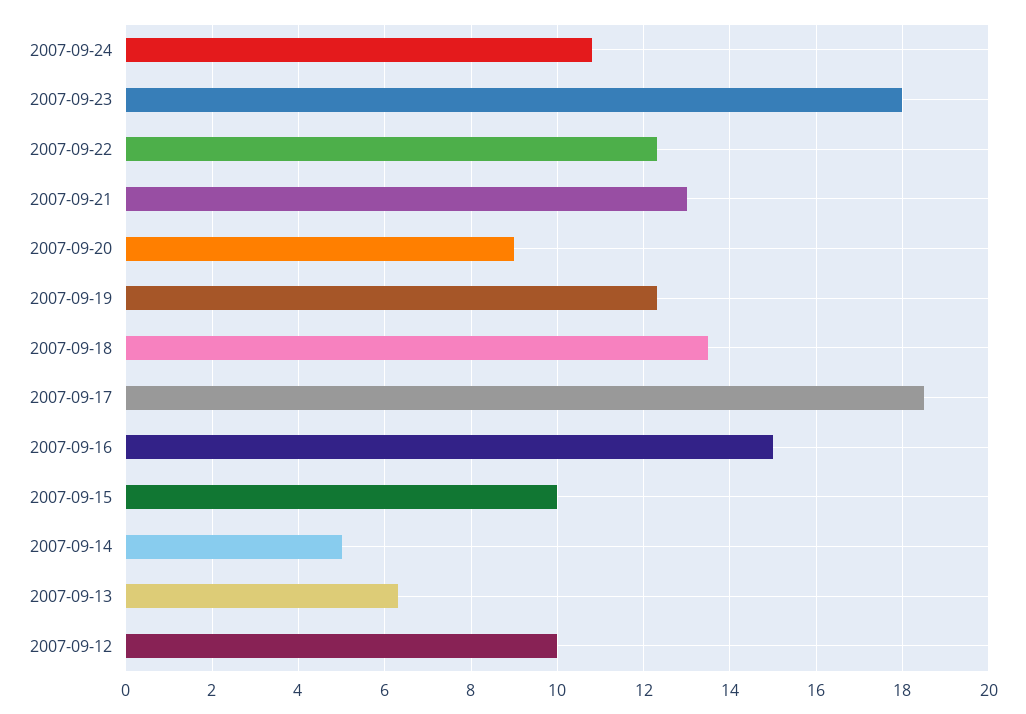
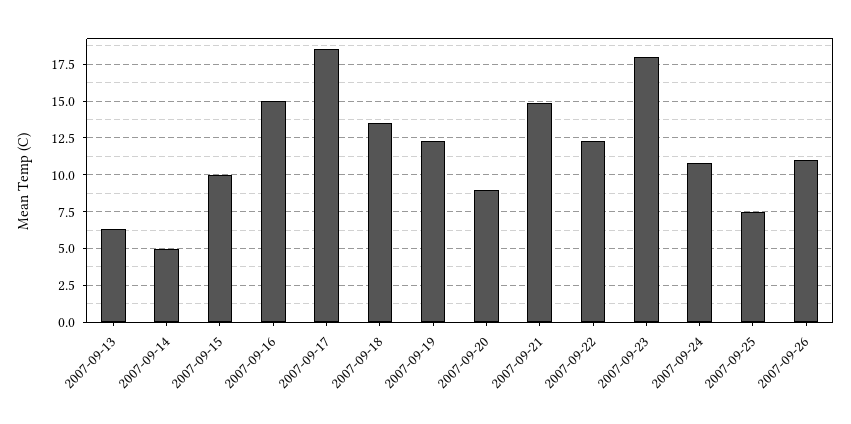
2007-09-21: 13 -> 15
2007-09-12: 10 -> none
2007-09-25: none -> 7.5
2007-09-26: none -> 11

